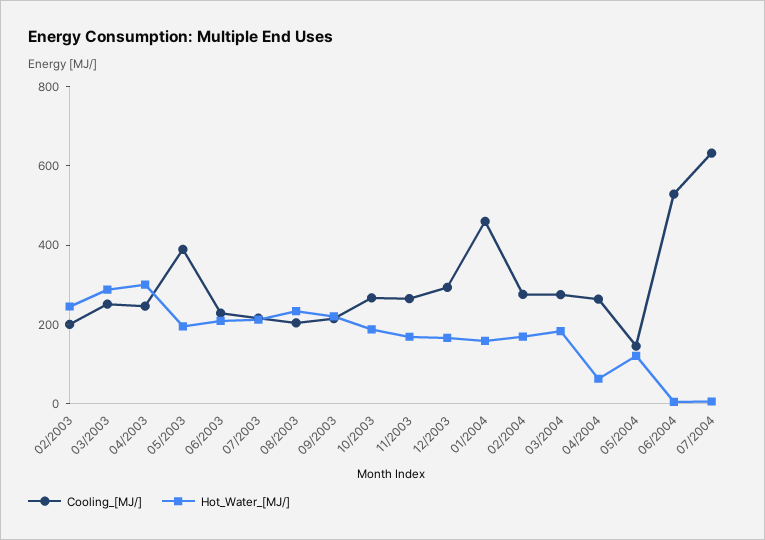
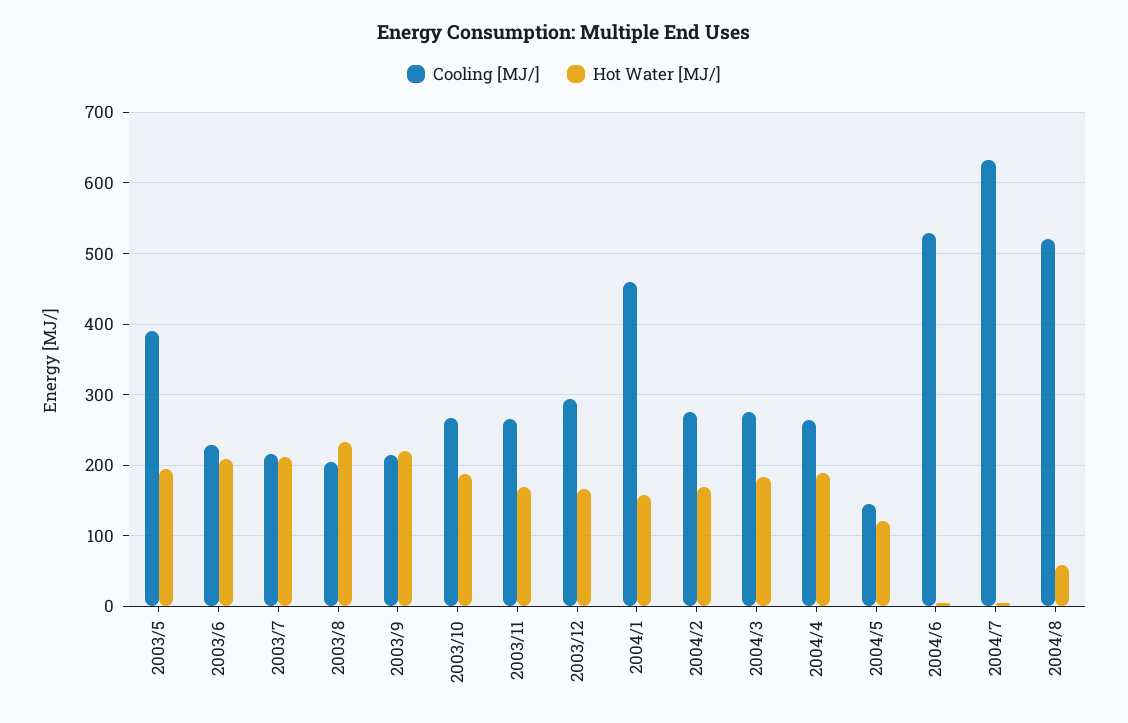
Cooling_[MJ/], 02/2003: 200 -> none
Hot_Water_[MJ/], 02/2003: 250 -> none
Cooling_[MJ/], 03/2003: 250 -> none
Hot_Water_[MJ/], 03/2003: 300 -> none
Cooling_[MJ/], 04/2003: 250 -> none
Hot_Water_[MJ/], 04/2003: 300 -> none
Hot_Water_[MJ/], 04/2004: 50 -> 190
Cooling_[MJ/], 2004/8: none -> 520
Hot_Water_[MJ/], 2004/8: none -> 60

